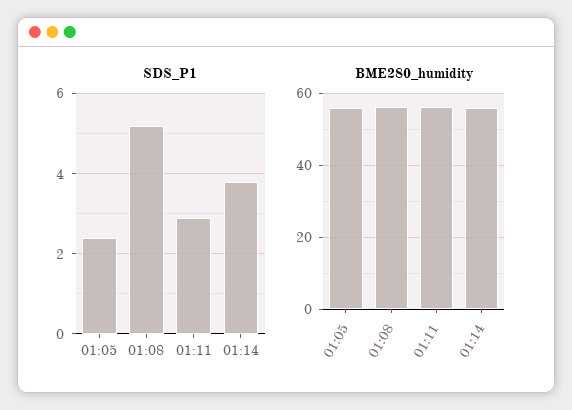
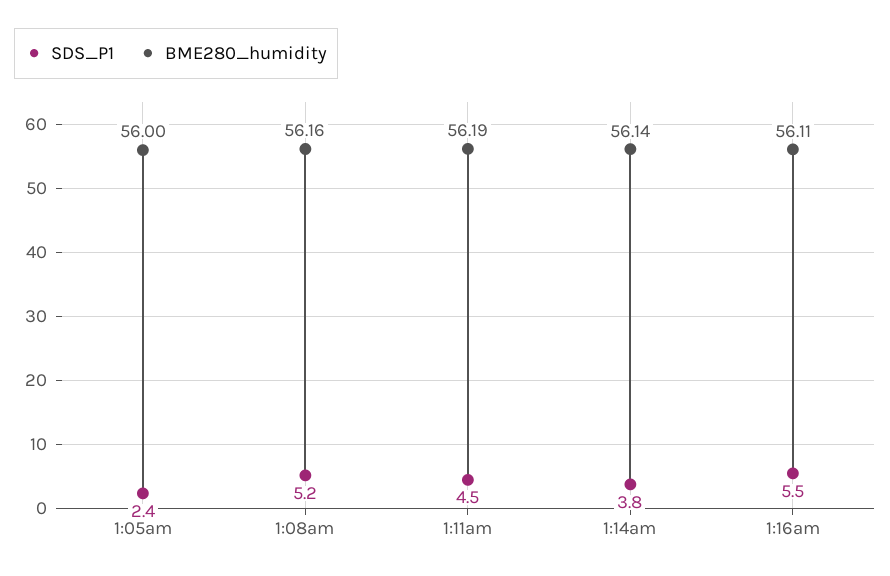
SDS_P1, 01:11: 3 -> 4.5
SDS_P1, 1:16am: none -> 5.5
BME280_humidity, 1:16am: none -> 56.11

